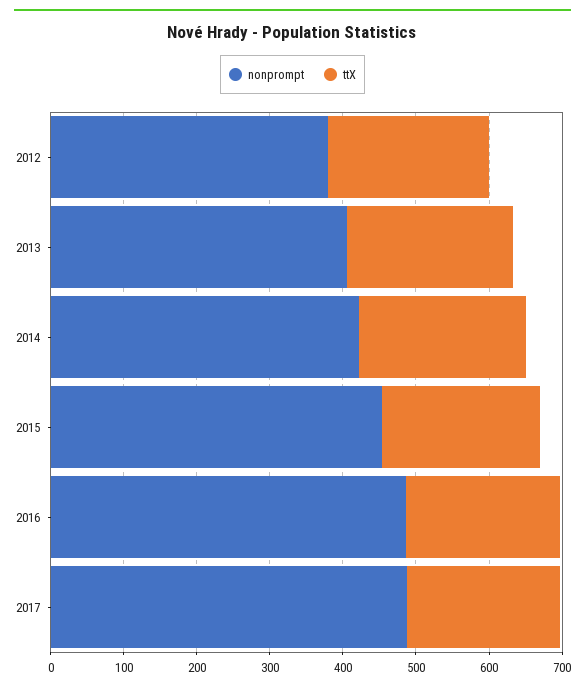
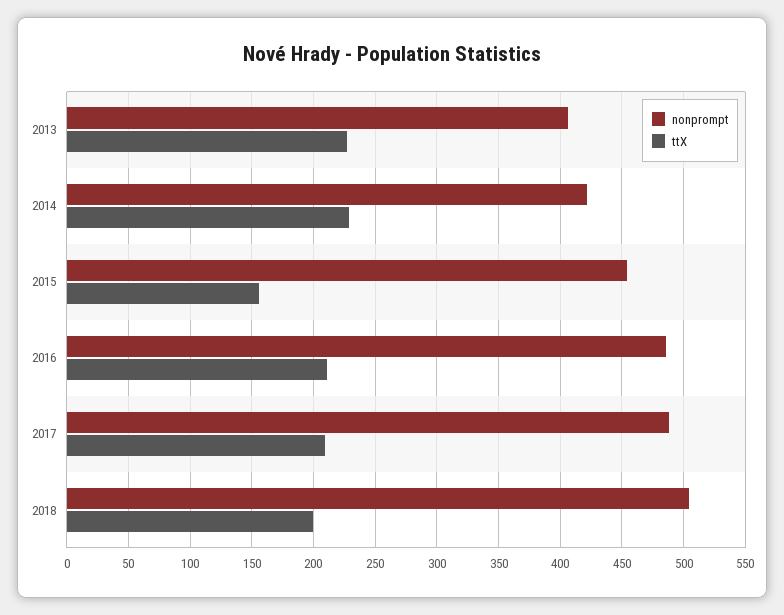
nonprompt, 2012: 380 -> none
ttX, 2012: 220 -> none
ttX, 2015: 220 -> 155
nonprompt, 2018: none -> 505
ttX, 2018: none -> 200

